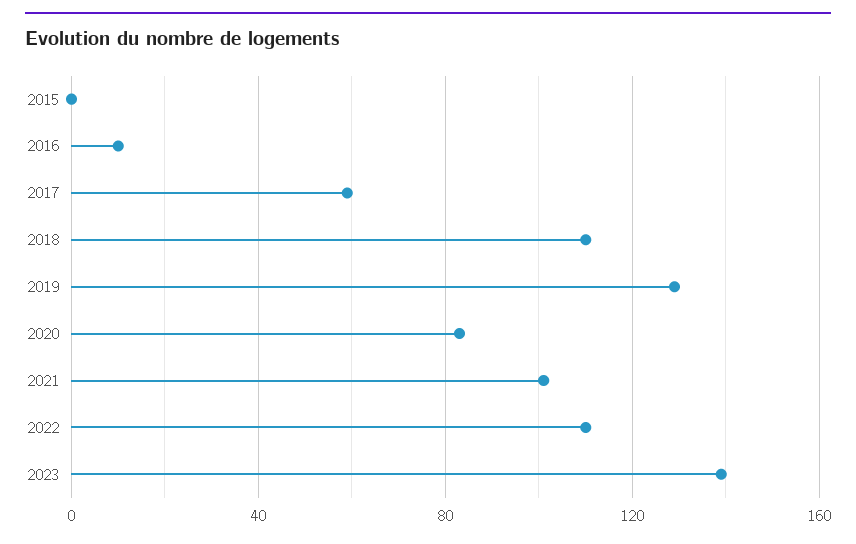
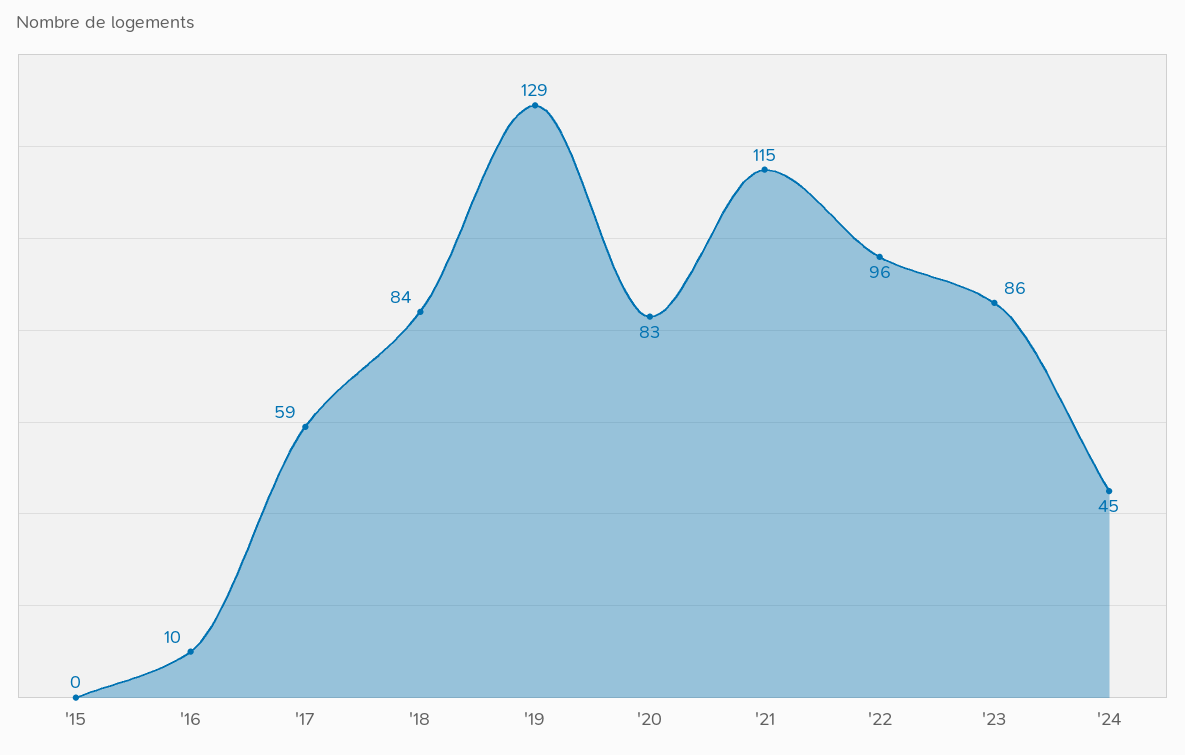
2018: 110 -> 84
2021: 100 -> 115
2022: 110 -> 96
2023: 140 -> 86
'24: none -> 45

